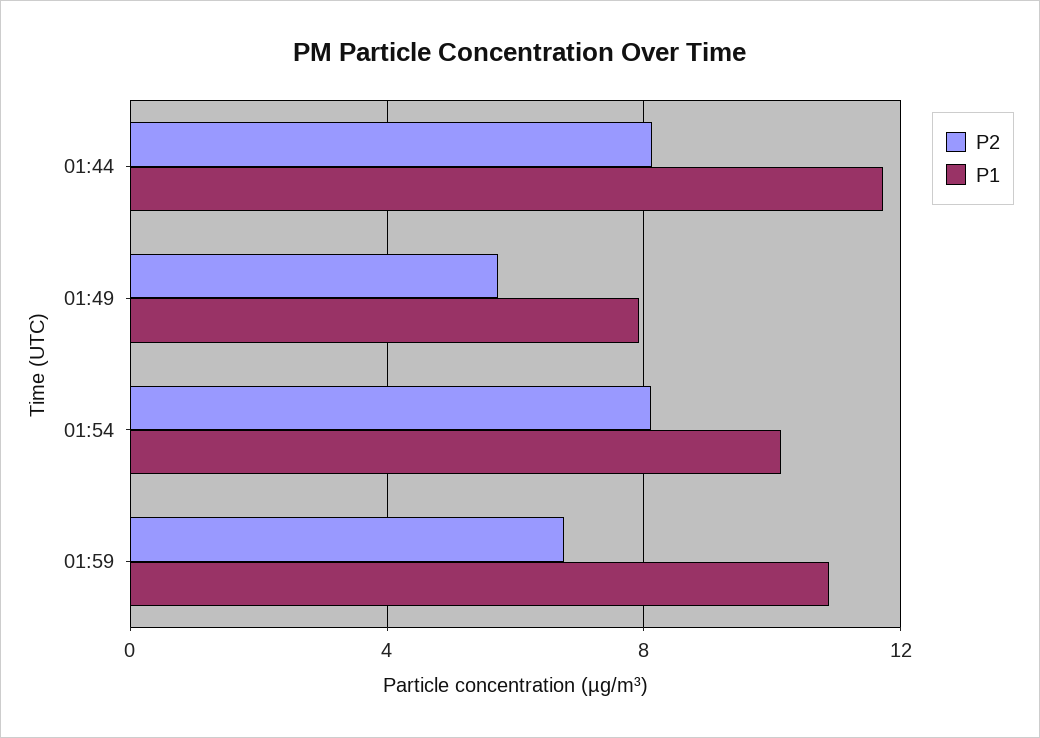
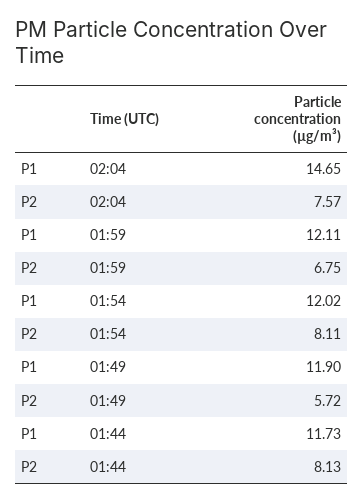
P1, 01:49: 8 -> 11.9
P1, 01:54: 10 -> 12.02
P1, 01:59: 11 -> 12.11
P1, 02:04: none -> 14.65
P2, 02:04: none -> 7.57

